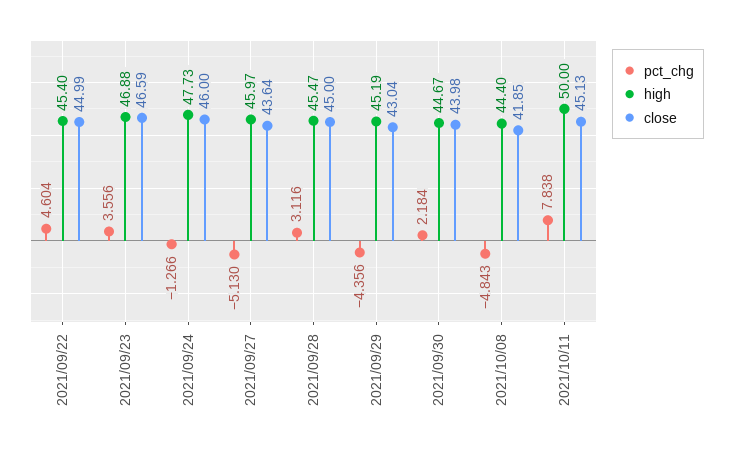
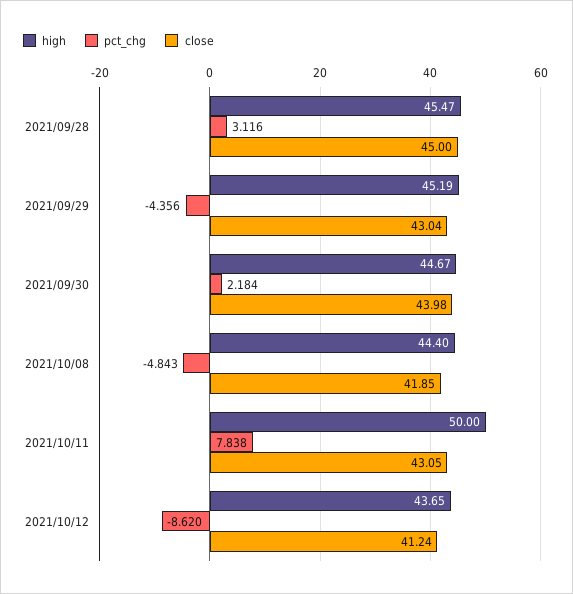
pct_chg, 2021/09/22: 4.604 -> none
high, 2021/09/22: 45.4 -> none
close, 2021/09/22: 44.99 -> none
pct_chg, 2021/09/23: 3.556 -> none
high, 2021/09/23: 46.88 -> none
close, 2021/09/23: 46.59 -> none
pct_chg, 2021/09/24: -1.266 -> none
high, 2021/09/24: 47.73 -> none
close, 2021/09/24: 46 -> none
pct_chg, 2021/09/27: -5.13 -> none
high, 2021/09/27: 45.97 -> none
close, 2021/09/27: 43.64 -> none
close, 2021/10/11: 45.13 -> 43.05
high, 2021/10/12: none -> 43.65
pct_chg, 2021/10/12: none -> -8.62
close, 2021/10/12: none -> 41.24

